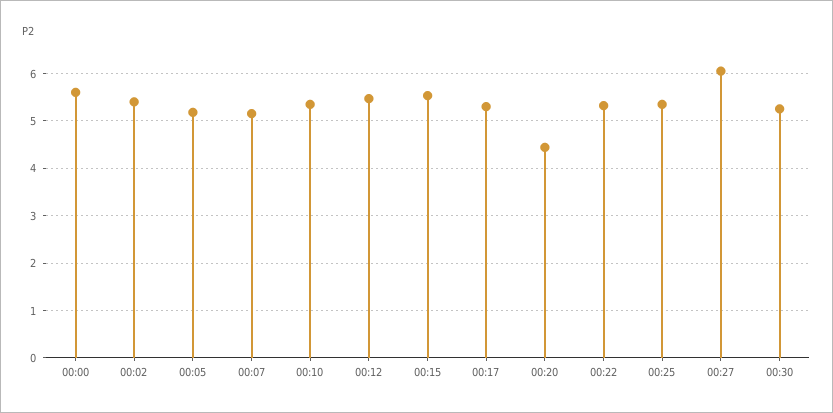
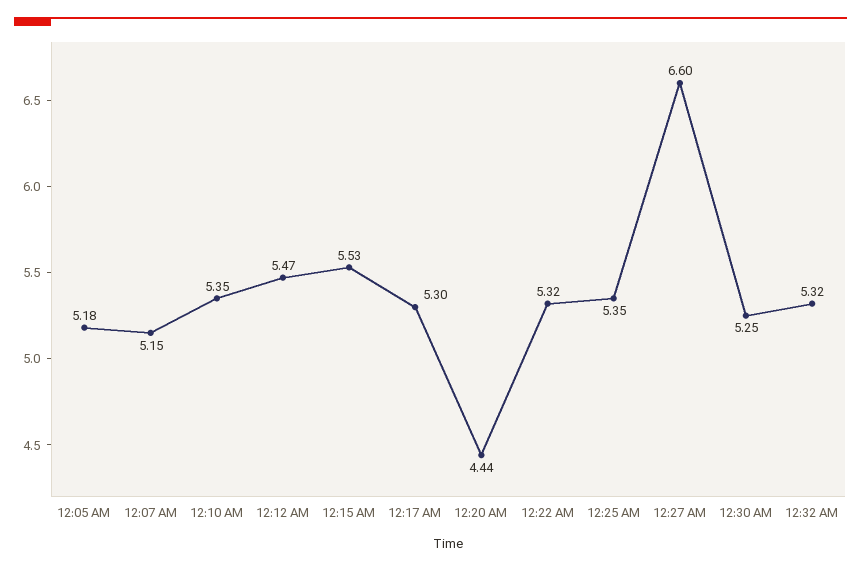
00:00: 5.6 -> none
00:02: 5.4 -> none
00:27: 6 -> 6.6
12:32 AM: none -> 5.32

